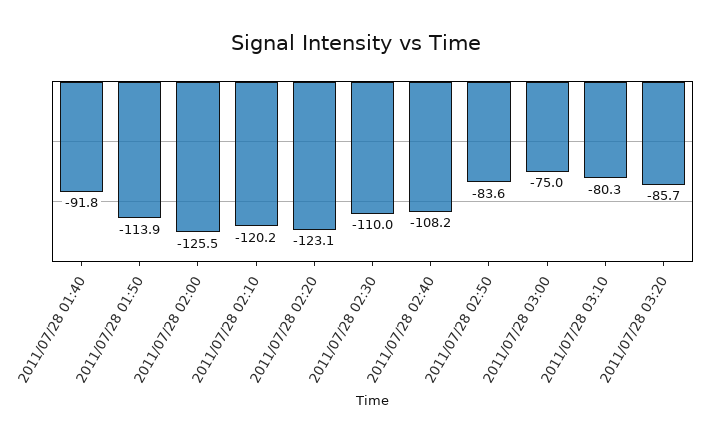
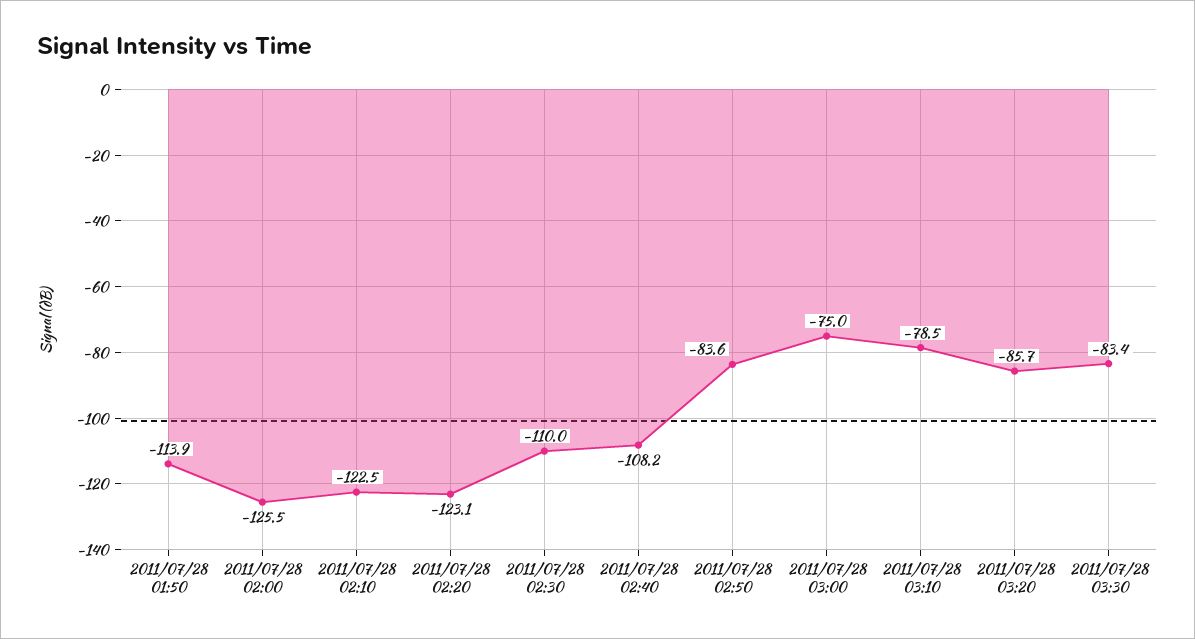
2011/07/28 01:40: -91.8 -> none
2011/07/28 02:10: -120.2 -> -122.5
2011/07/28 03:10: -80.3 -> -78.5
2011/07/28 03:30: none -> -83.4

